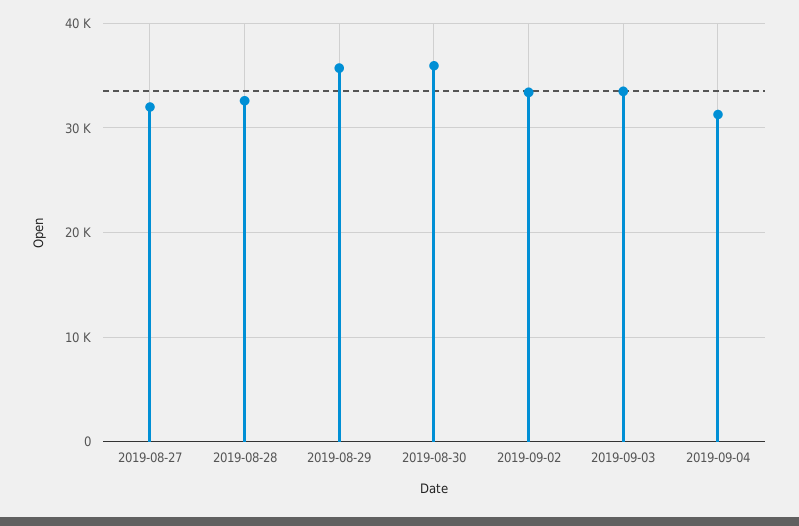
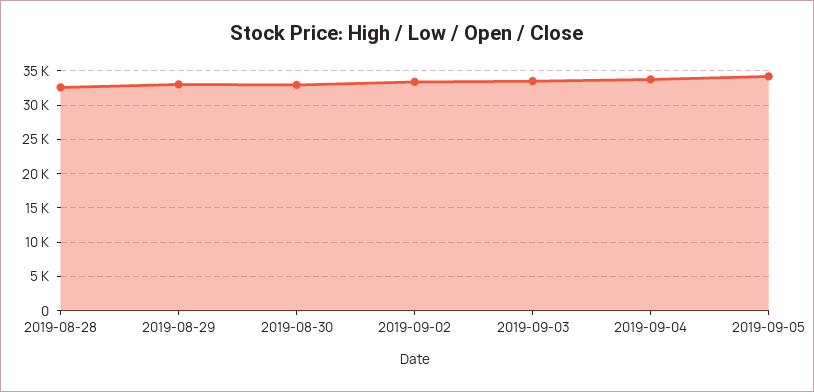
2019-08-27: 32000 -> none
2019-08-29: 36000 -> 33000
2019-08-30: 36000 -> 33000
2019-09-04: 31000 -> 34000
2019-09-05: none -> 34000

